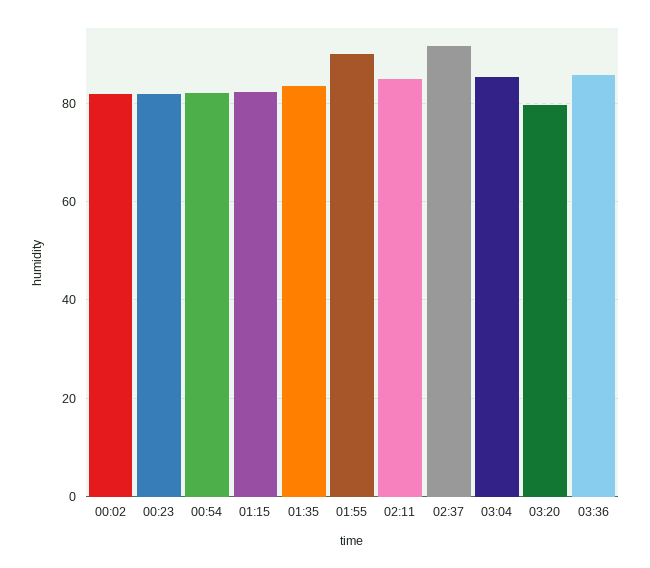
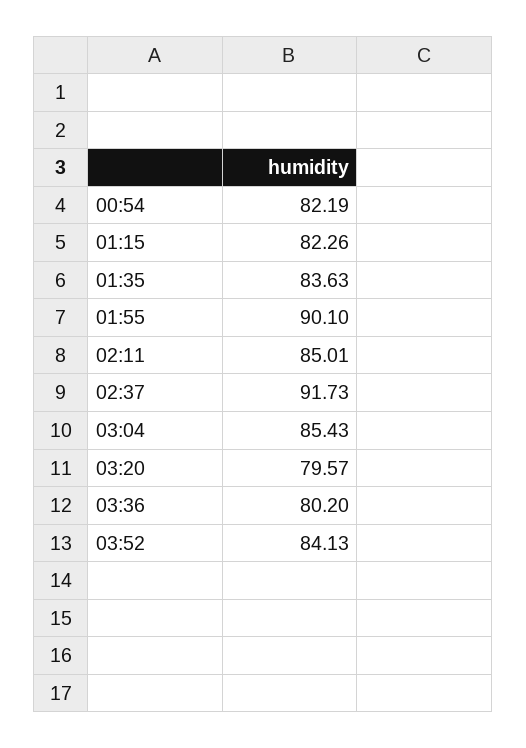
00:02: 82 -> none
00:23: 82 -> none
03:36: 86 -> 80.2
03:52: none -> 84.13

